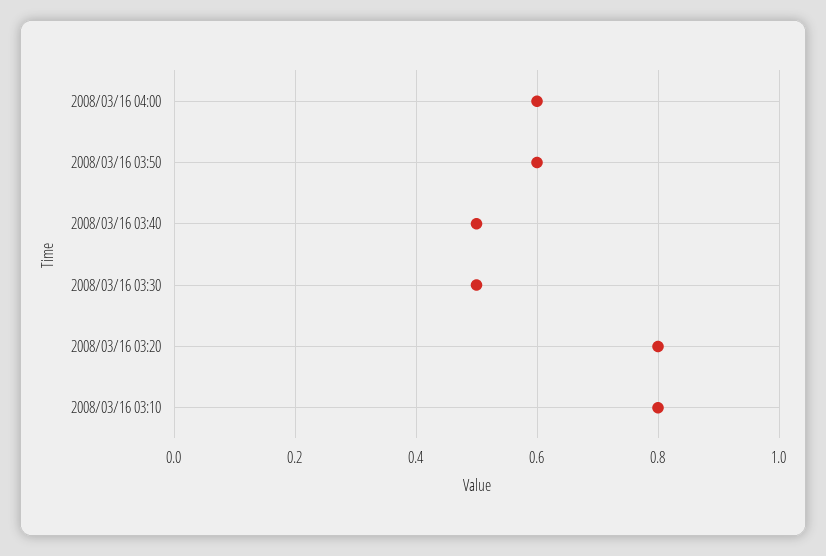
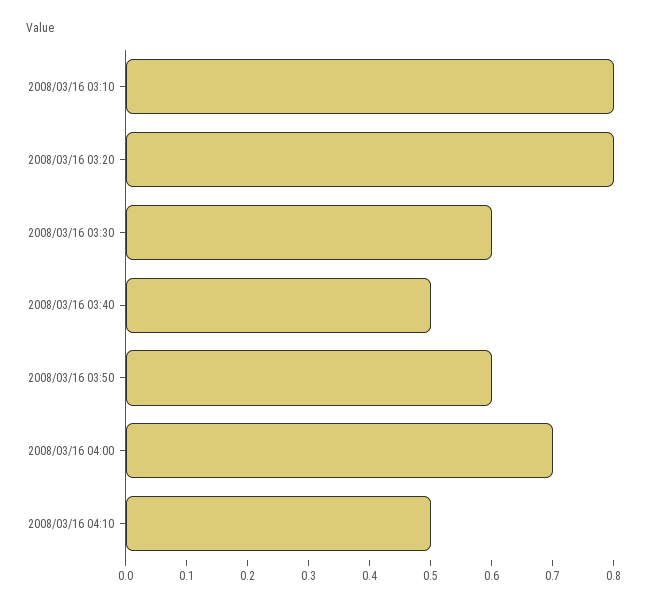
2008/03/16 04:00: 0.6 -> 0.7
2008/03/16 03:30: 0.5 -> 0.6
2008/03/16 04:10: none -> 0.5

